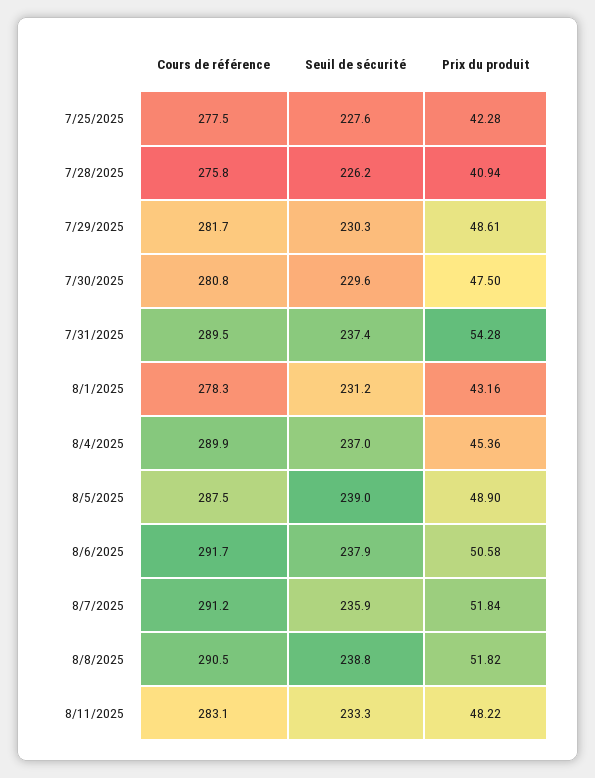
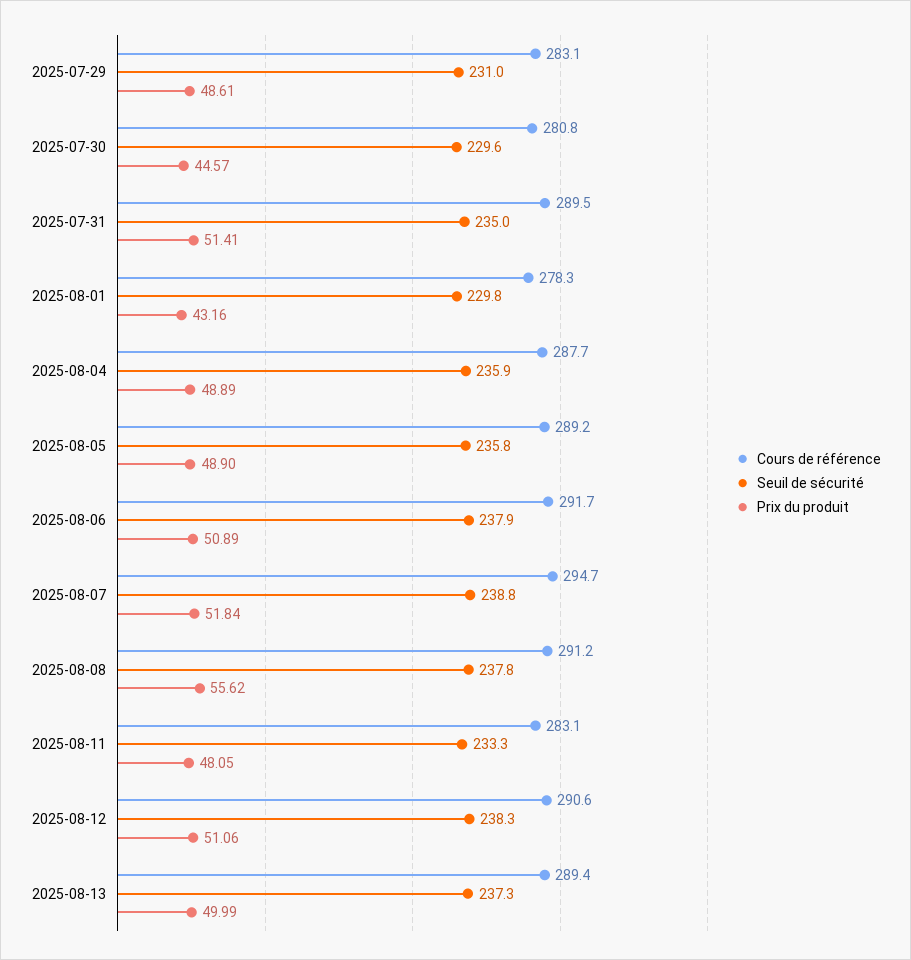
Cours de référence, 7/25/2025: 277.5 -> none
Seuil de sécurité, 7/25/2025: 227.6 -> none
Prix du produit, 7/25/2025: 42.28 -> none
Cours de référence, 7/28/2025: 275.8 -> none
Seuil de sécurité, 7/28/2025: 226.2 -> none
Prix du produit, 7/28/2025: 40.94 -> none
Cours de référence, 7/29/2025: 281.7 -> 283.1
Seuil de sécurité, 7/29/2025: 230.3 -> 231
Prix du produit, 7/30/2025: 47.5 -> 44.57
Seuil de sécurité, 7/31/2025: 237.4 -> 235
Prix du produit, 7/31/2025: 54.28 -> 51.41
Seuil de sécurité, 8/1/2025: 231.2 -> 229.8
Cours de référence, 8/4/2025: 289.9 -> 287.7
Seuil de sécurité, 8/4/2025: 237 -> 235.9
Prix du produit, 8/4/2025: 45.36 -> 48.89
Cours de référence, 8/5/2025: 287.5 -> 289.2
Seuil de sécurité, 8/5/2025: 239 -> 235.8
Prix du produit, 8/6/2025: 50.58 -> 50.89
Cours de référence, 8/7/2025: 291.2 -> 294.7
Seuil de sécurité, 8/7/2025: 235.9 -> 238.8
Cours de référence, 8/8/2025: 290.5 -> 291.2
Seuil de sécurité, 8/8/2025: 238.8 -> 237.8
Prix du produit, 8/8/2025: 51.82 -> 55.62
Prix du produit, 8/11/2025: 48.22 -> 48.05
Cours de référence, 2025-08-12: none -> 290.6
Seuil de sécurité, 2025-08-12: none -> 238.3
Prix du produit, 2025-08-12: none -> 51.06
Cours de référence, 2025-08-13: none -> 289.4
Seuil de sécurité, 2025-08-13: none -> 237.3
Prix du produit, 2025-08-13: none -> 49.99

